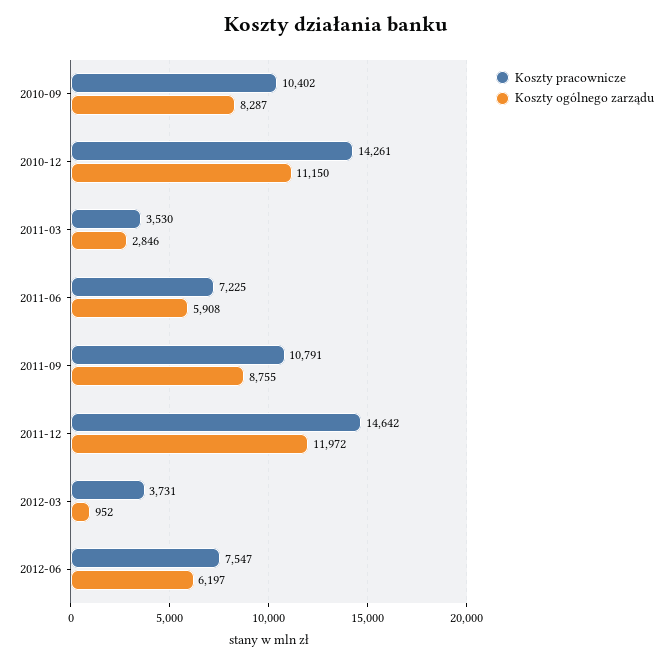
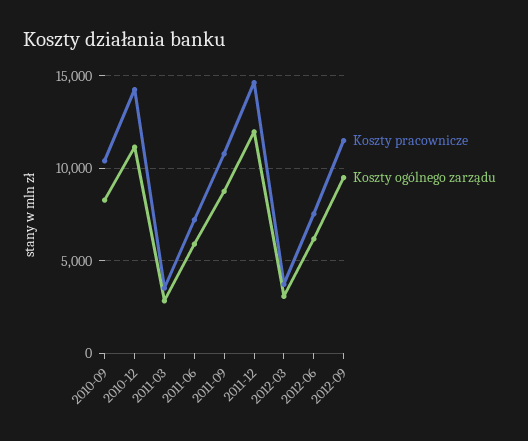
Koszty ogólnego zarządu, 2012-03: 952 -> 3000
Koszty pracownicze, 2012-09: none -> 11500
Koszty ogólnego zarządu, 2012-09: none -> 9500

